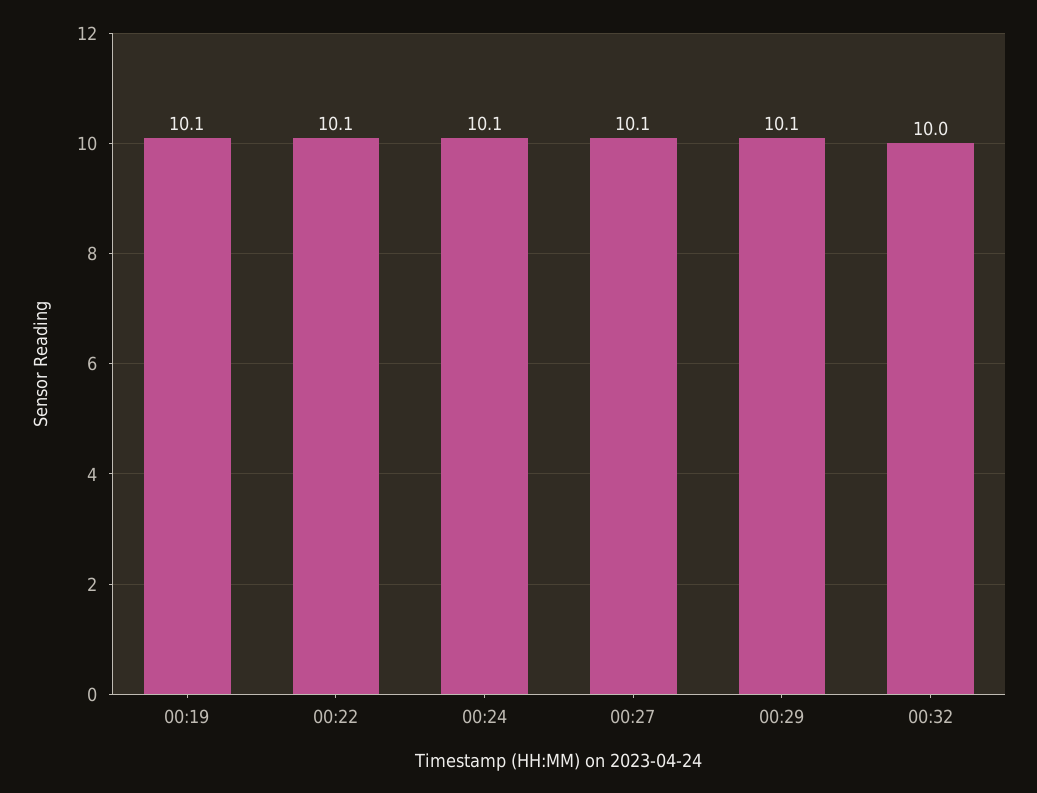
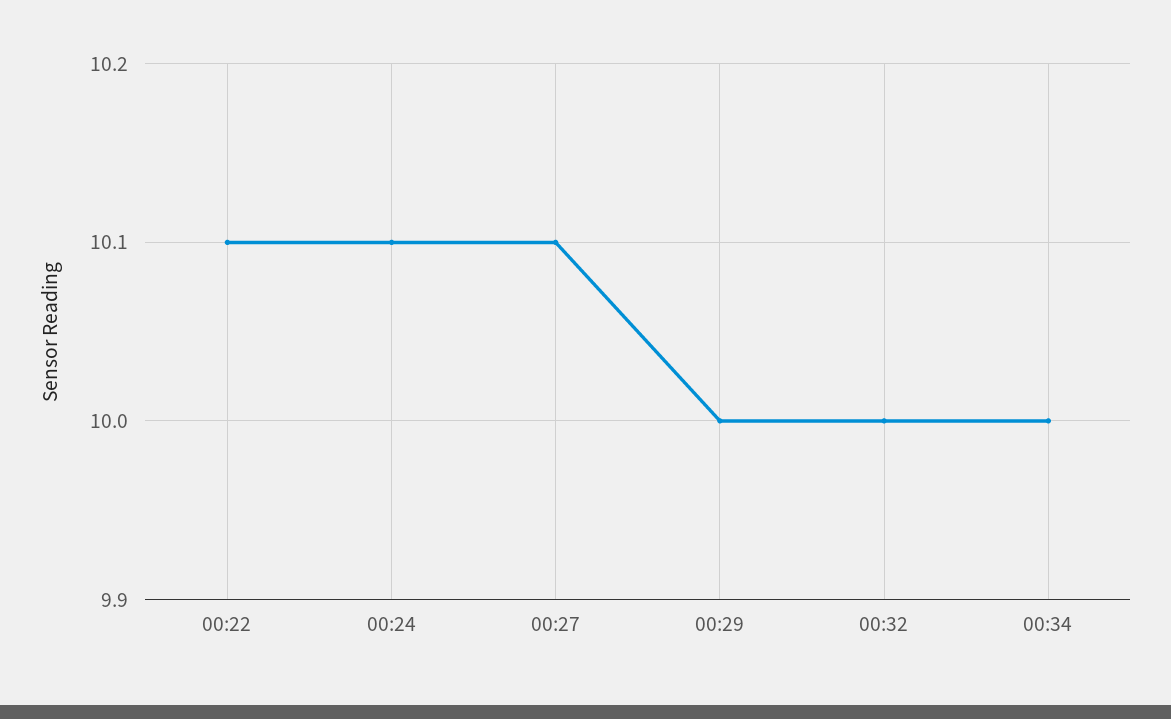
00:19: 10.1 -> none
00:29: 10.1 -> 10
00:34: none -> 10

